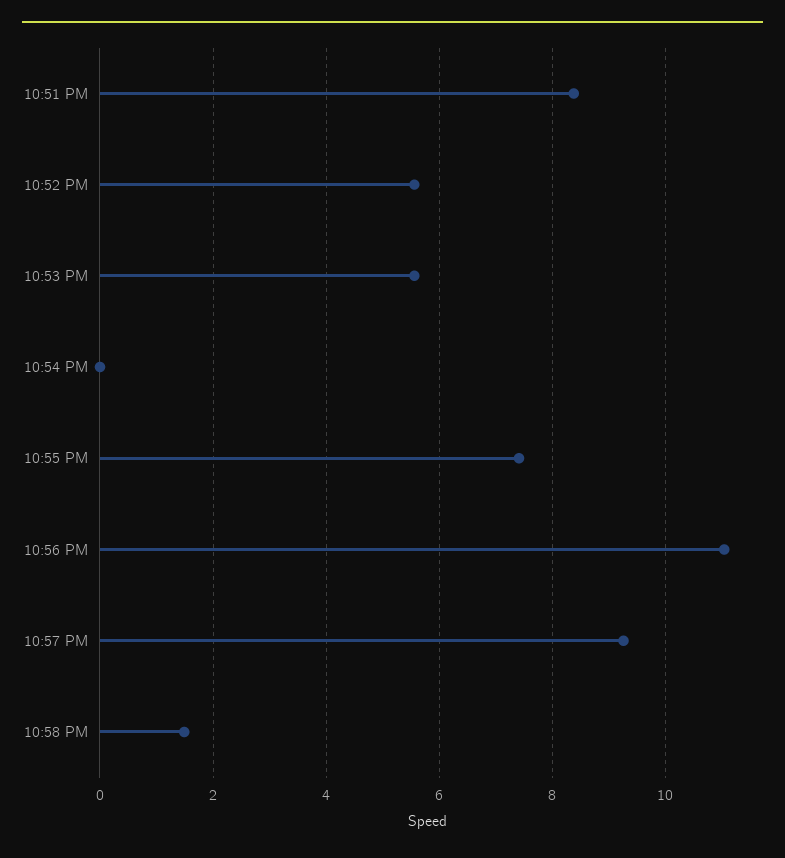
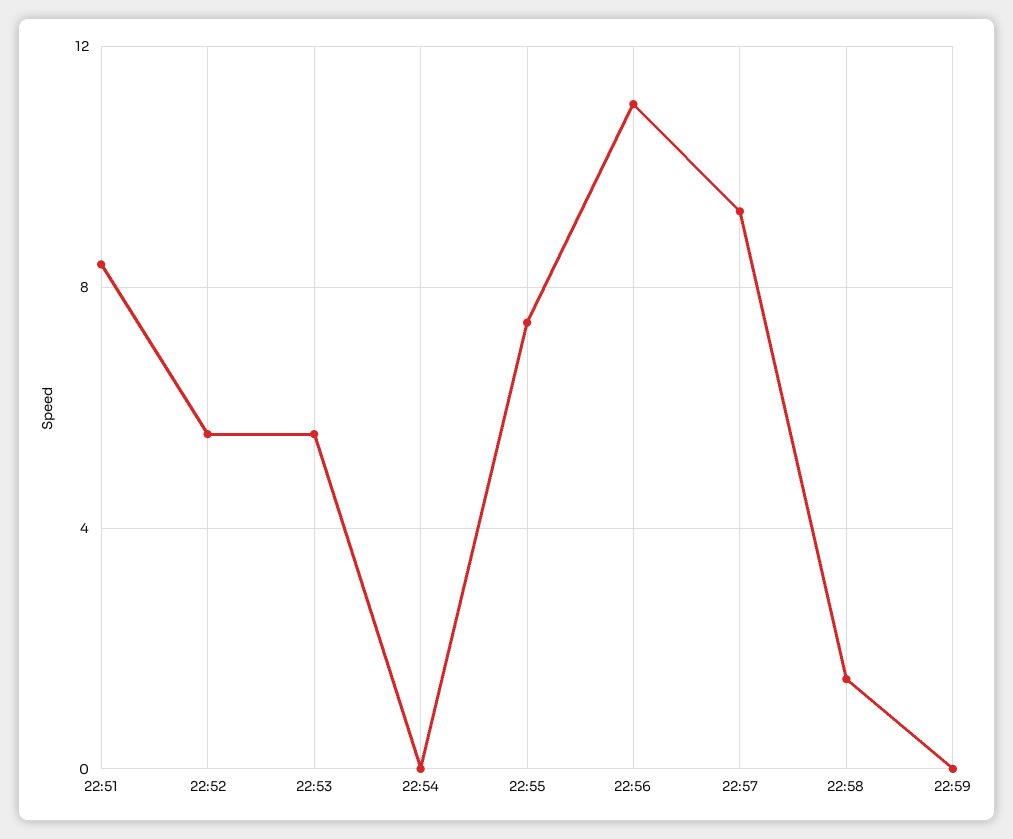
22:59: none -> 0

